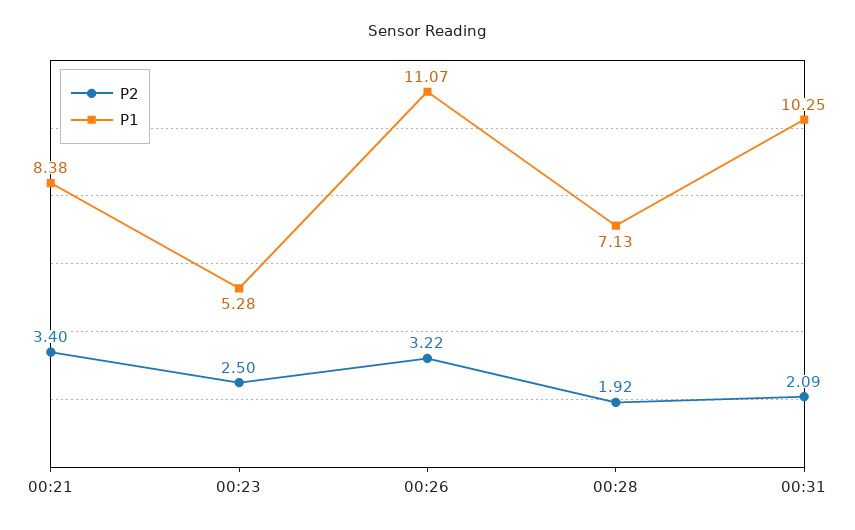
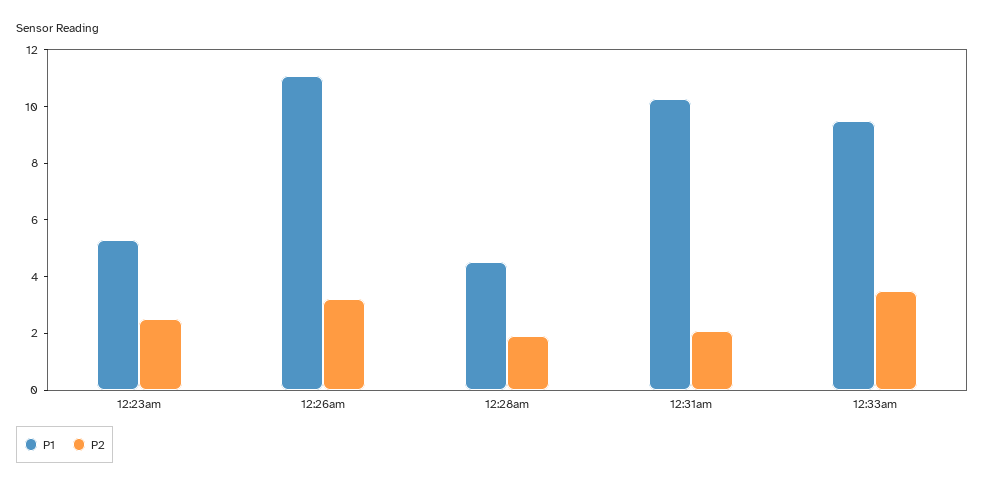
P2, 00:21: 3.4 -> none
P1, 00:21: 8.38 -> none
P1, 00:28: 7.13 -> 4.5
P1, 12:33am: none -> 9.5
P2, 12:33am: none -> 3.5

